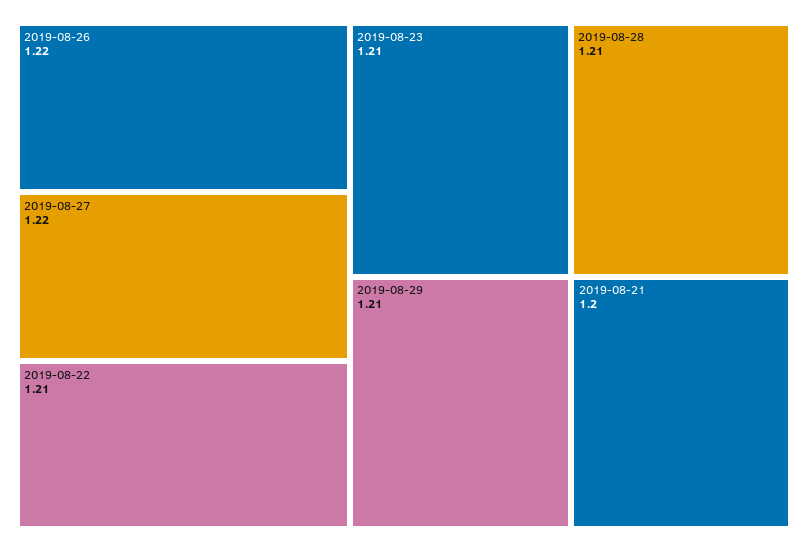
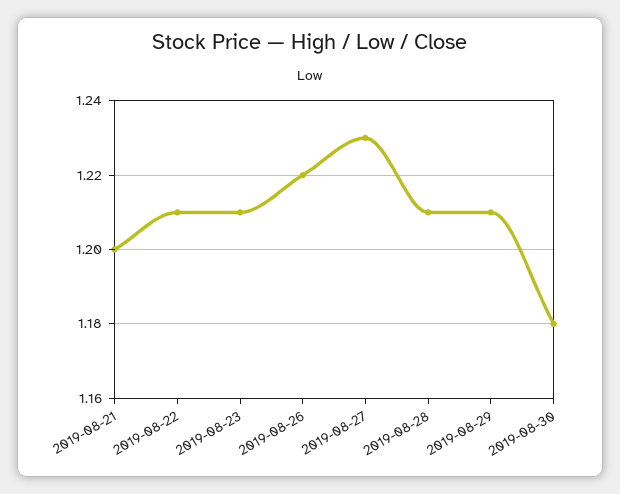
2019-08-27: 1.22 -> 1.23
2019-08-30: none -> 1.18

